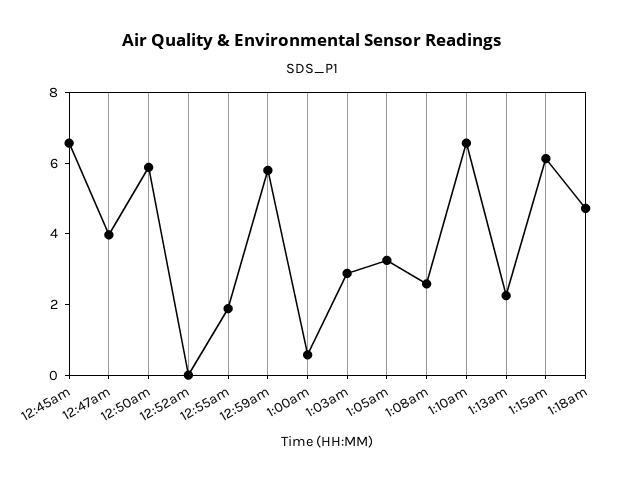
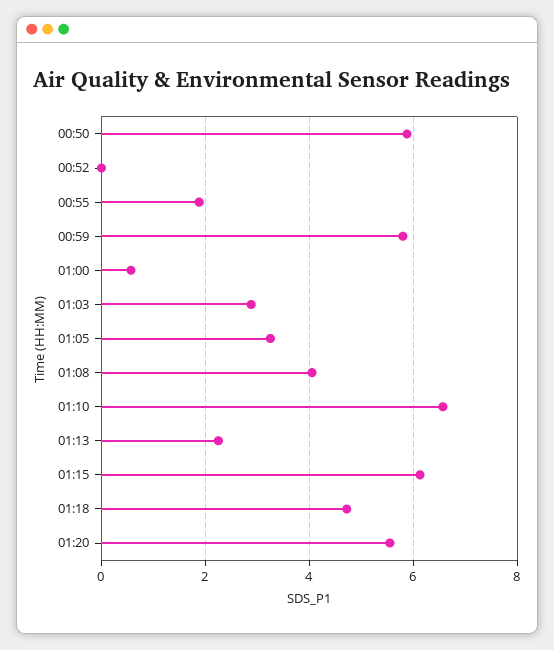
12:45am: 6.5 -> none
12:47am: 4 -> none
1:08am: 2.5 -> 4
01:20: none -> 5.6

